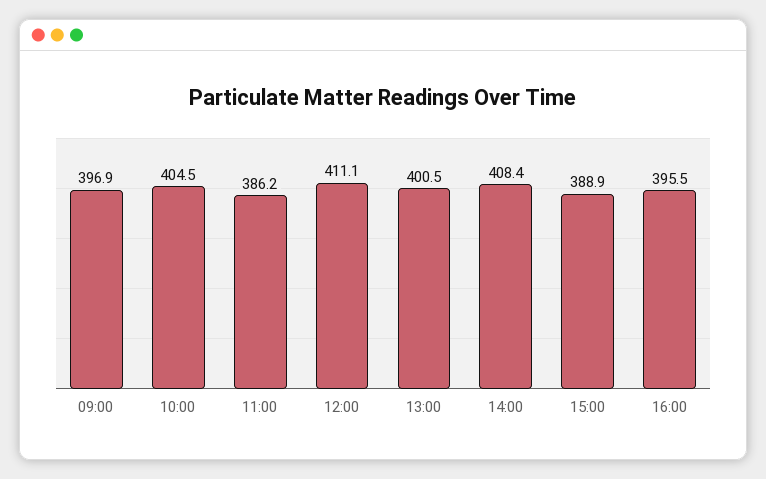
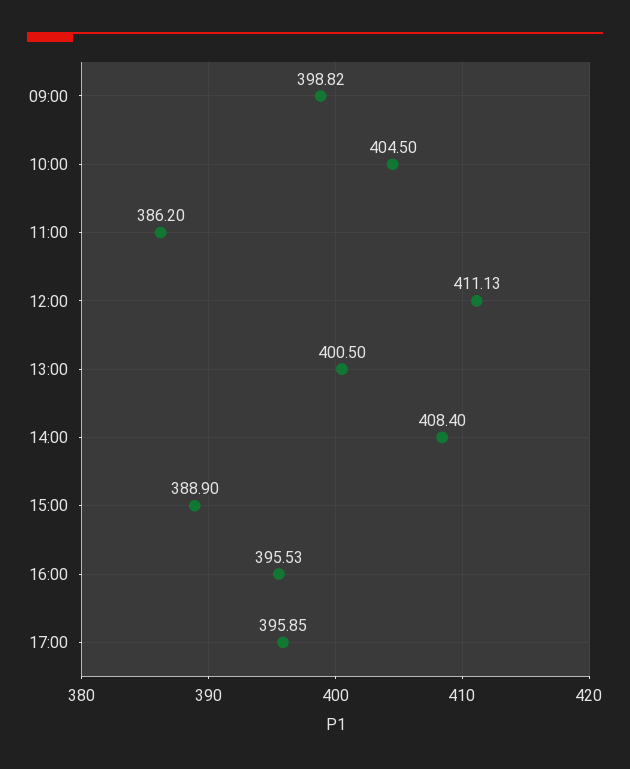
09:00: 396.9 -> 398.82
17:00: none -> 395.85

